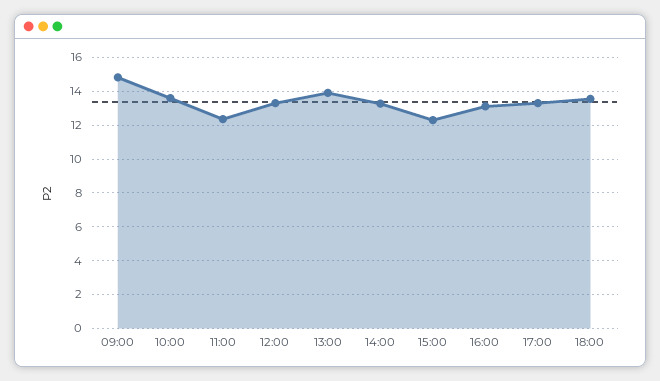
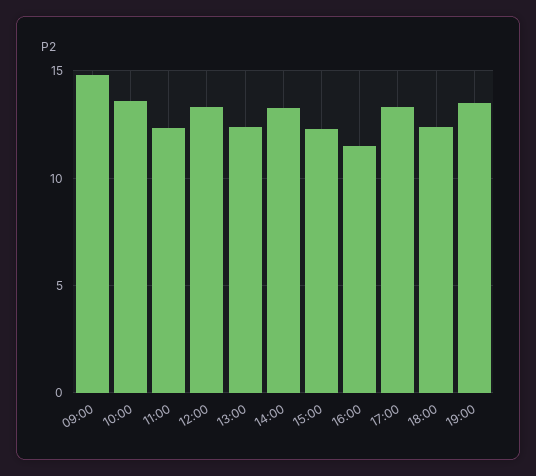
13:00: 14 -> 12.5
16:00: 13 -> 11.5
18:00: 13.5 -> 12.5
19:00: none -> 13.5

